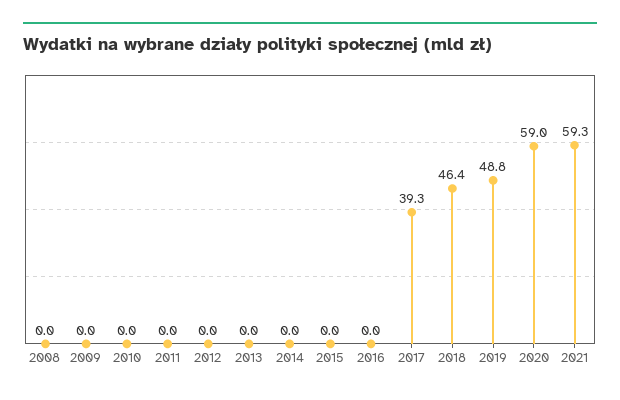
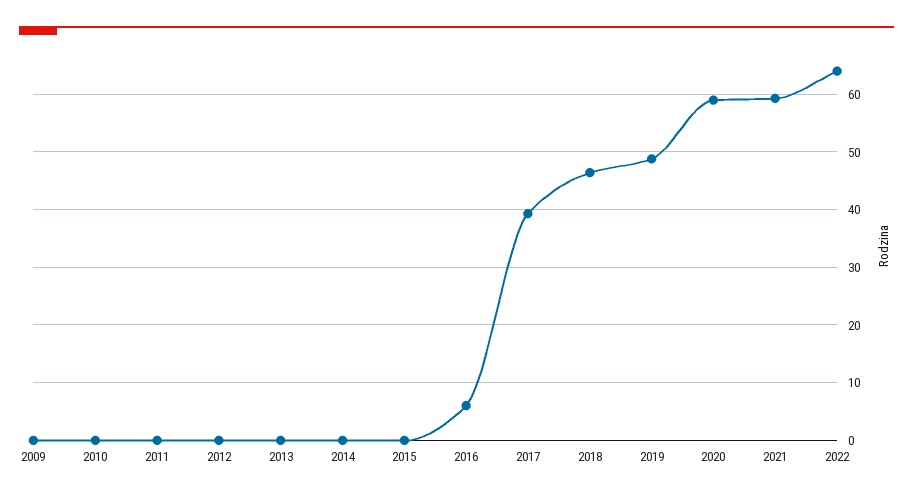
2008: 0 -> none
2016: 0 -> 6
2022: none -> 64

